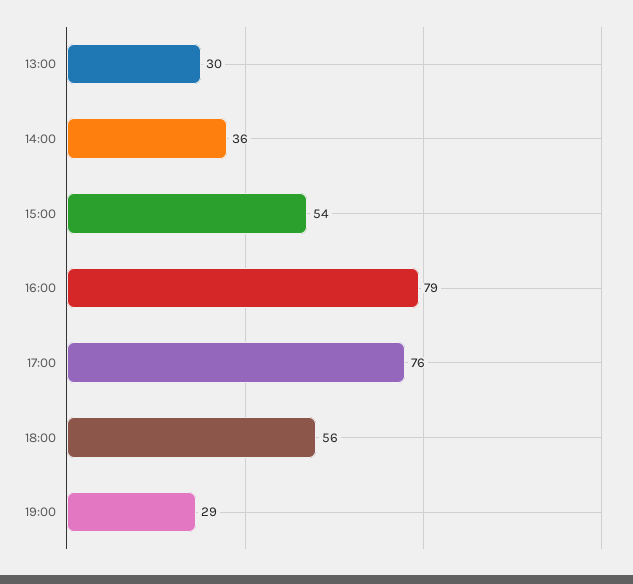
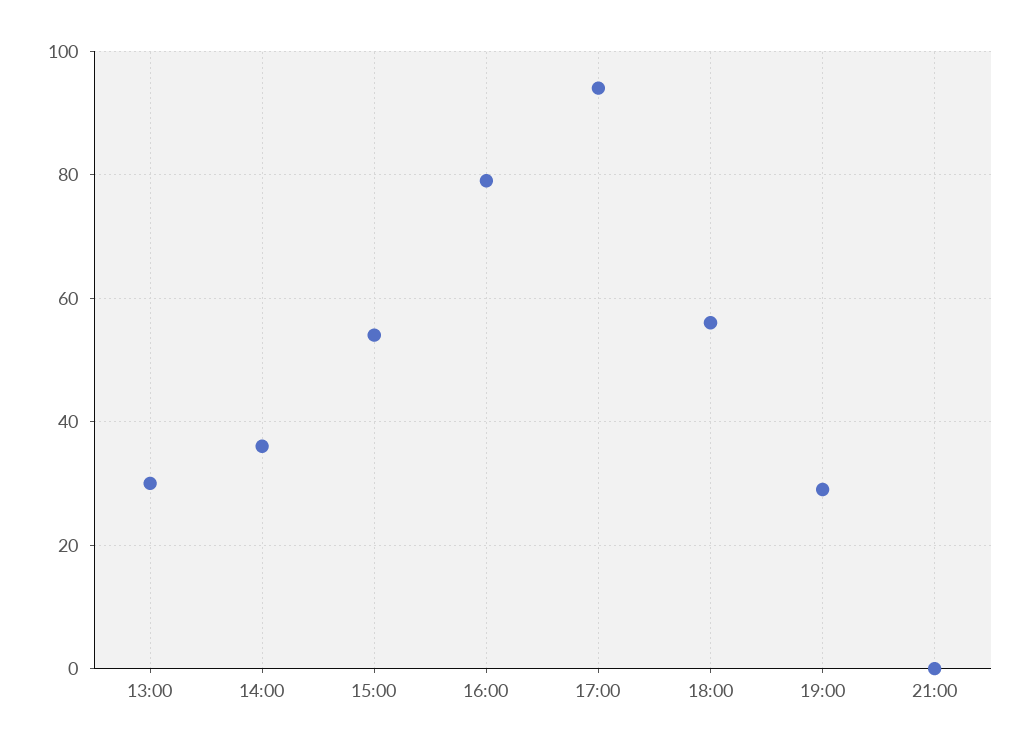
17:00: 76 -> 95
21:00: none -> 0

